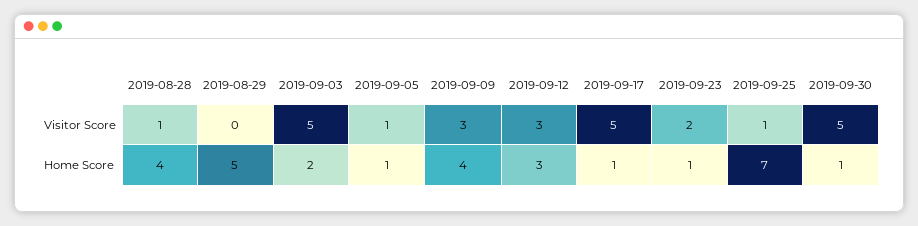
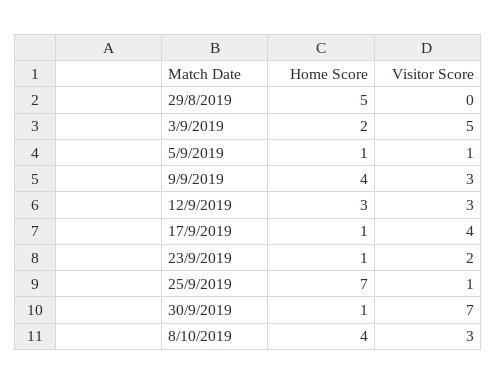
2019-08-28, Visitor Score: 1 -> none
2019-09-17, Visitor Score: 5 -> 4
2019-09-30, Visitor Score: 5 -> 7
2019-08-28, Home Score: 4 -> none
8/10/2019, Home Score: none -> 4
8/10/2019, Visitor Score: none -> 3

